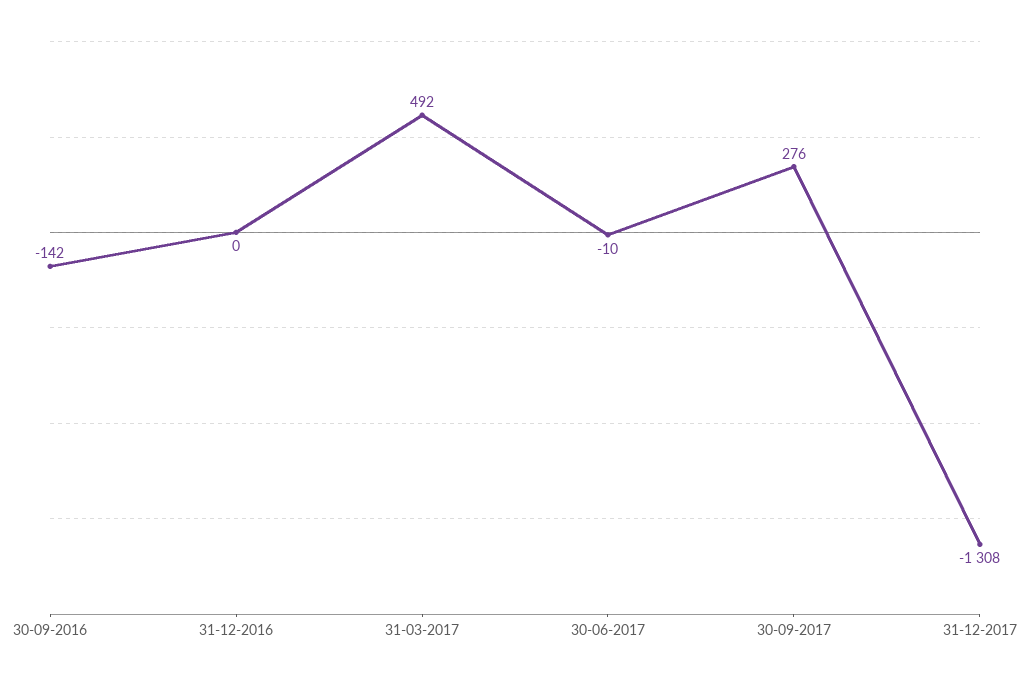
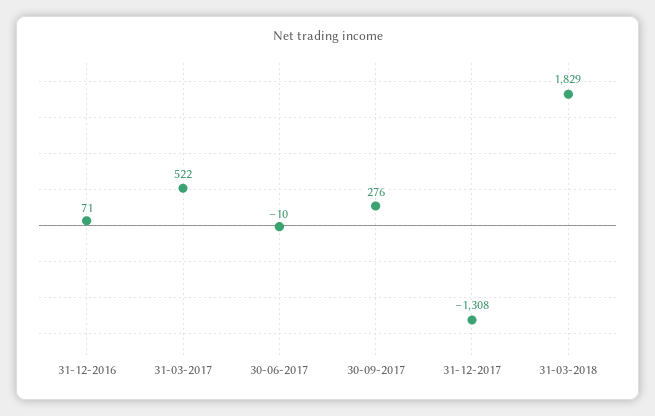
30-09-2016: -142 -> none
31-12-2016: 0 -> 71
31-03-2017: 492 -> 522
31-03-2018: none -> 1829

